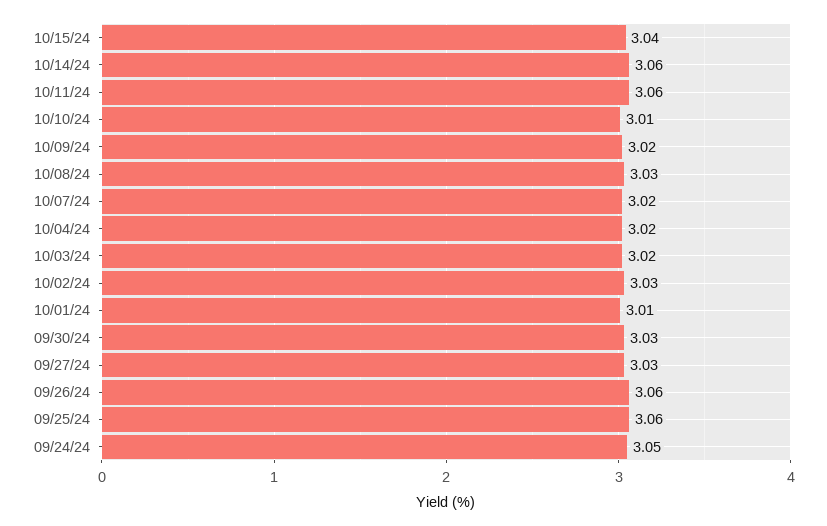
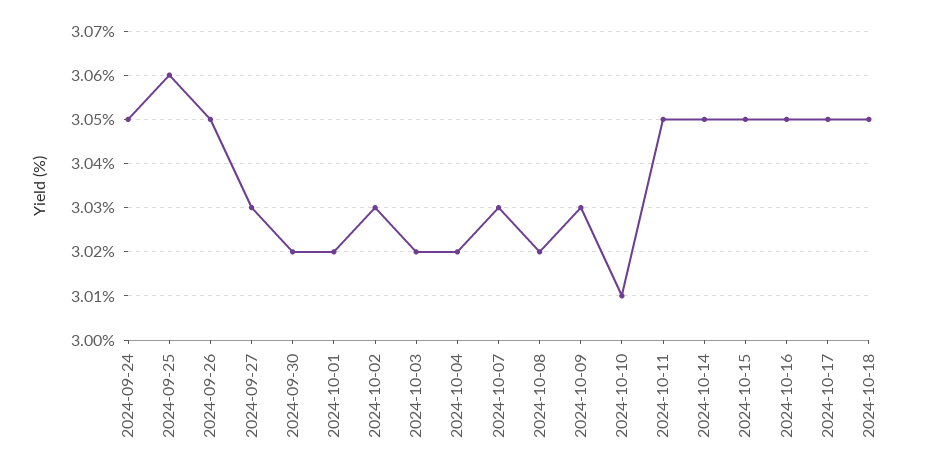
10/15/24: 3.04 -> 3.05
10/14/24: 3.06 -> 3.05
10/11/24: 3.06 -> 3.05
10/09/24: 3.02 -> 3.03
10/08/24: 3.03 -> 3.02
10/07/24: 3.02 -> 3.03
10/01/24: 3.01 -> 3.02
09/30/24: 3.03 -> 3.02
09/26/24: 3.06 -> 3.05
2024-10-16: none -> 3.05
2024-10-17: none -> 3.05
2024-10-18: none -> 3.05

